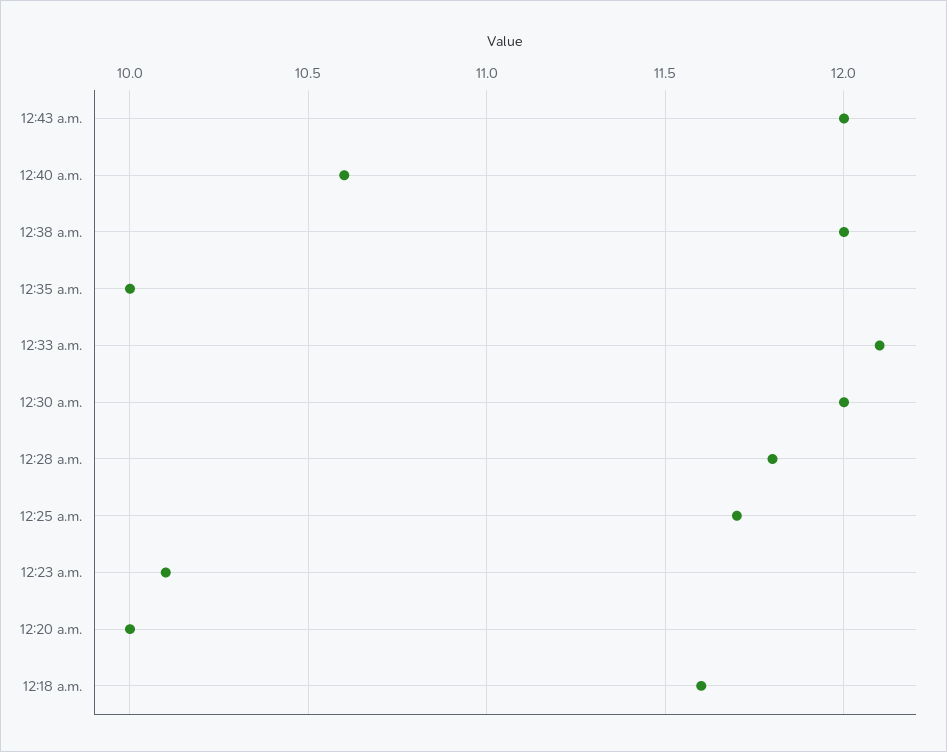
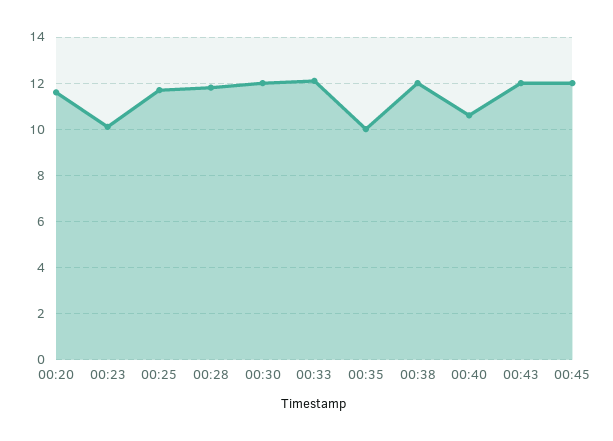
12:20 a.m.: 10 -> 11.5
12:18 a.m.: 11.6 -> none
00:45: none -> 12

